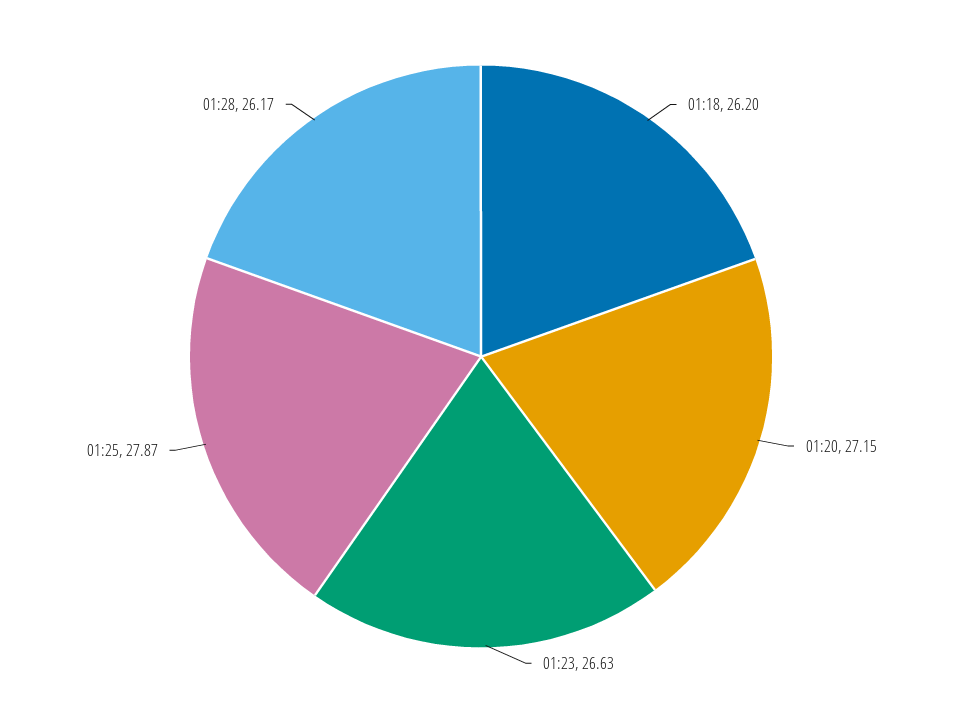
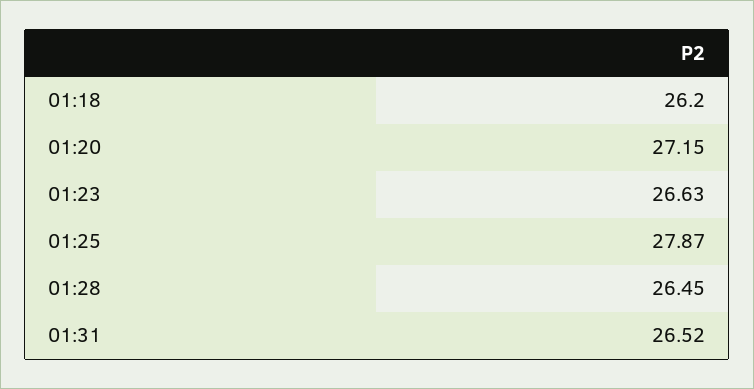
01:28: 26.17 -> 26.45
01:31: none -> 26.52

